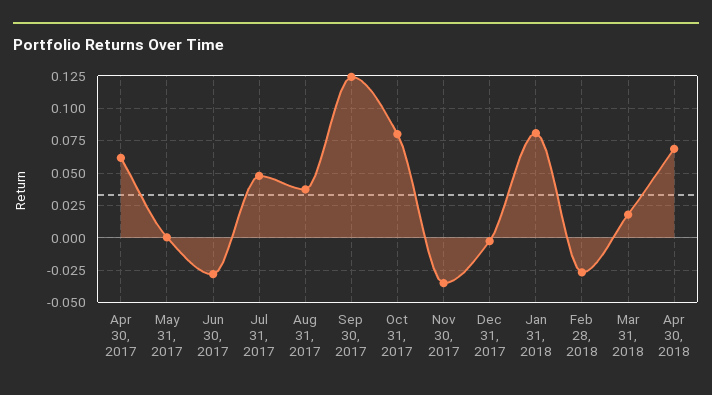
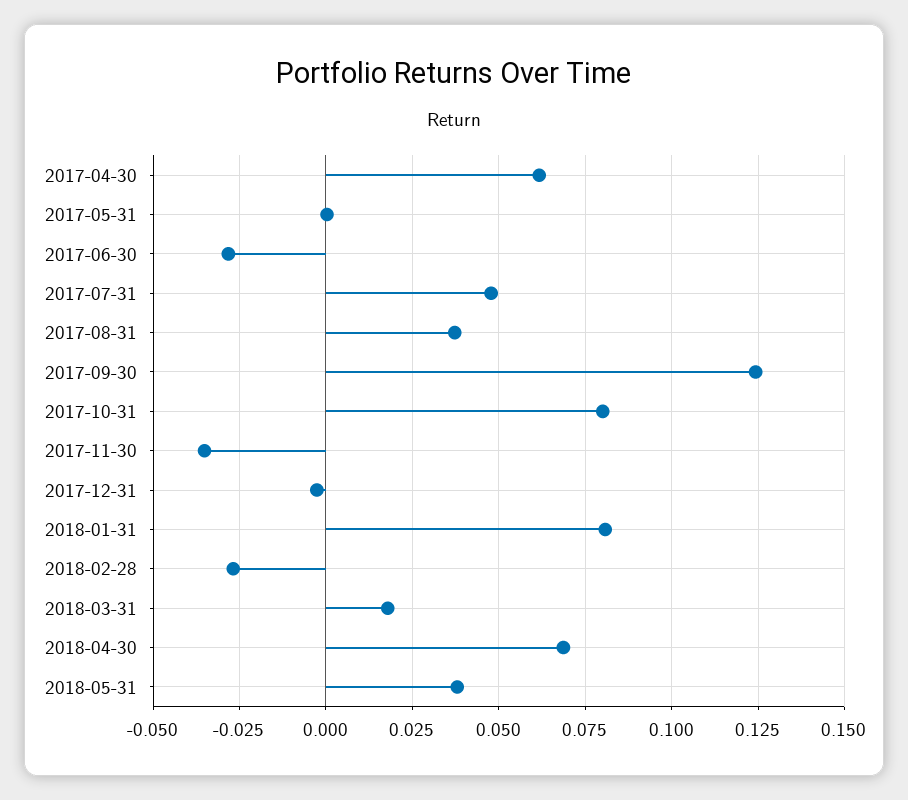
2018-05-31: none -> 0.0375

